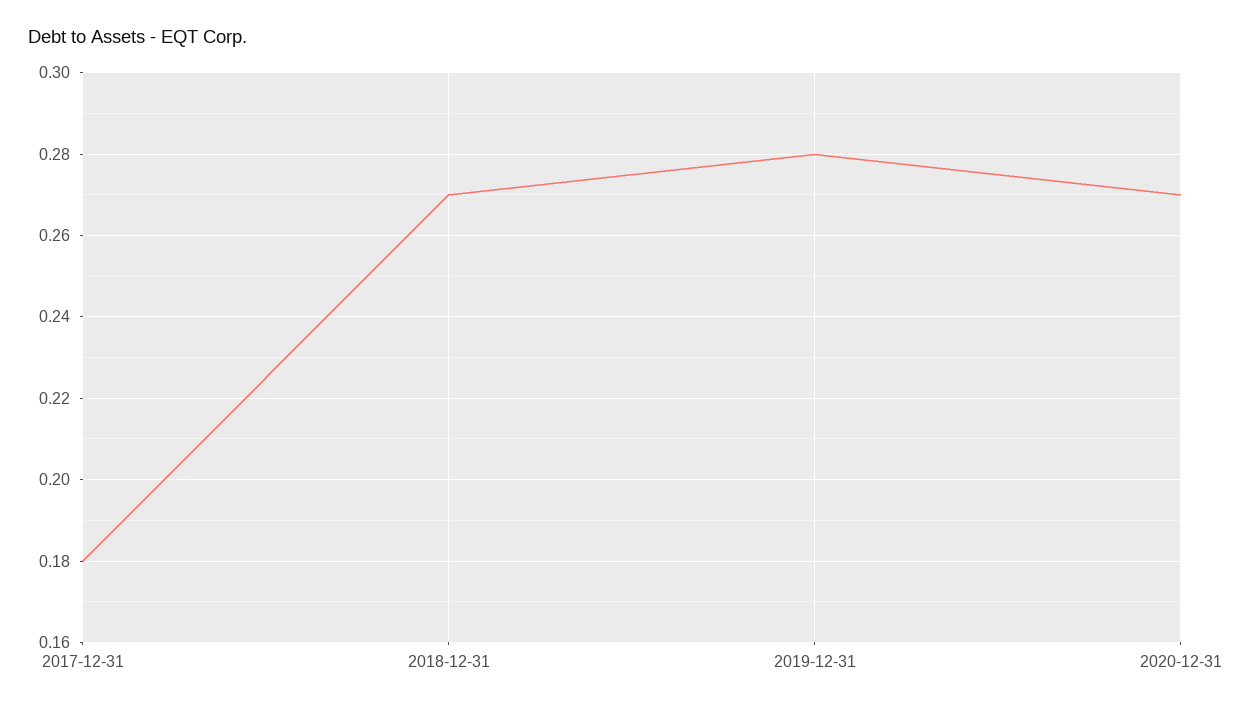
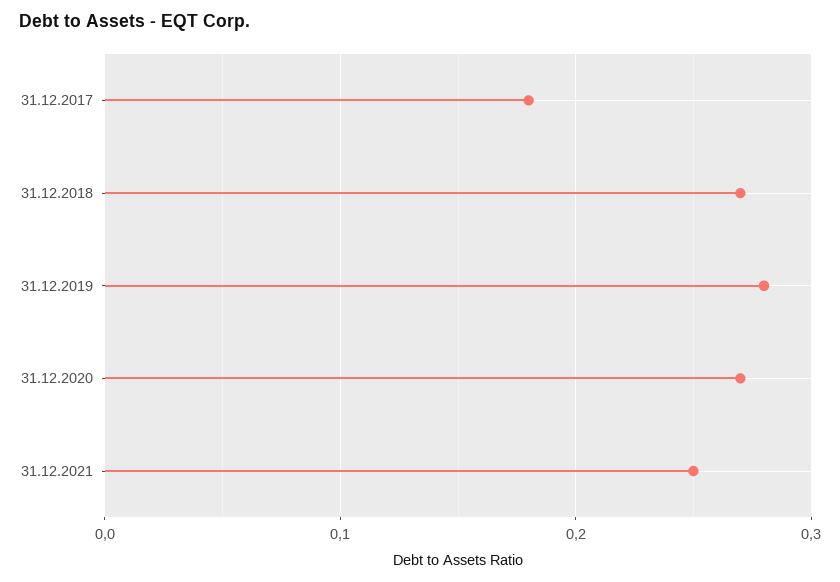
31.12.2021: none -> 0.25

